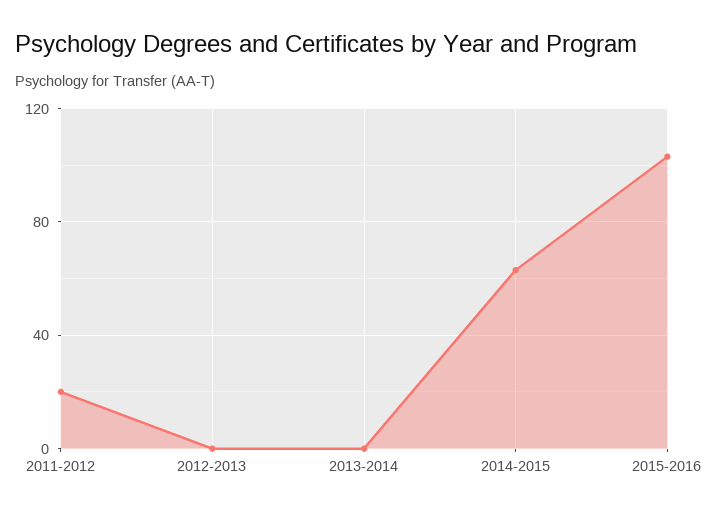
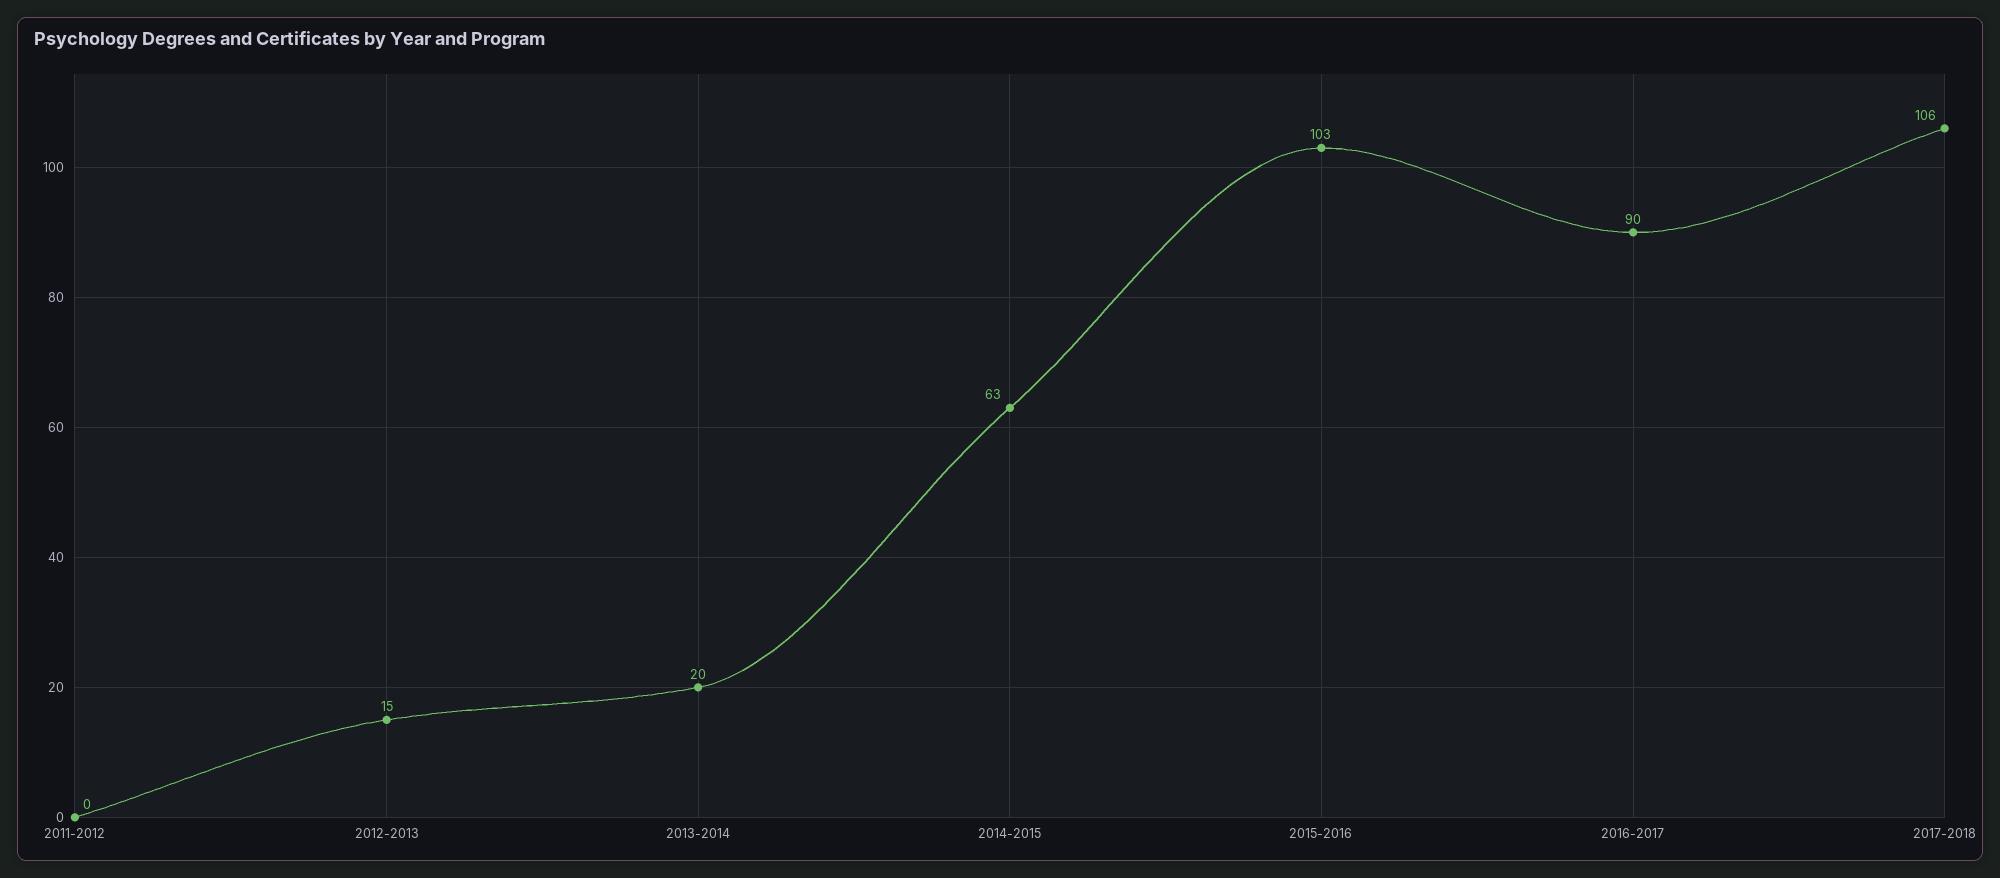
2011-2012: 20 -> 0
2012-2013: 0 -> 15
2013-2014: 0 -> 20
2016-2017: none -> 90
2017-2018: none -> 106

